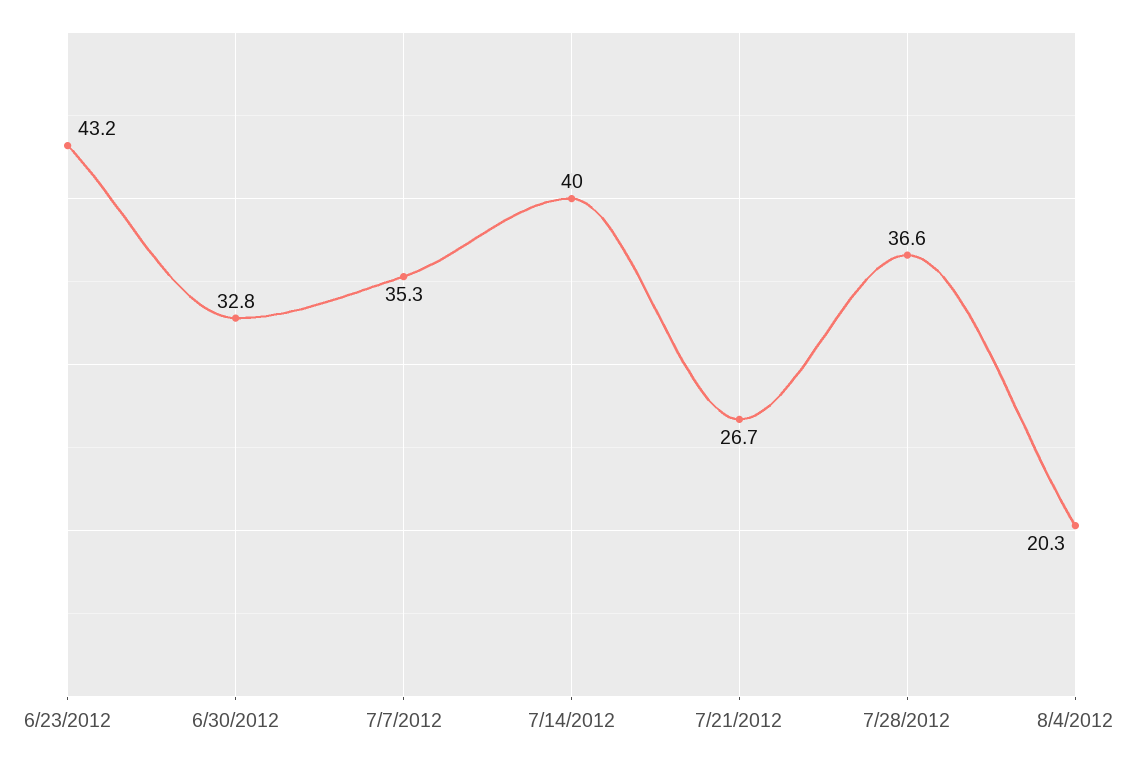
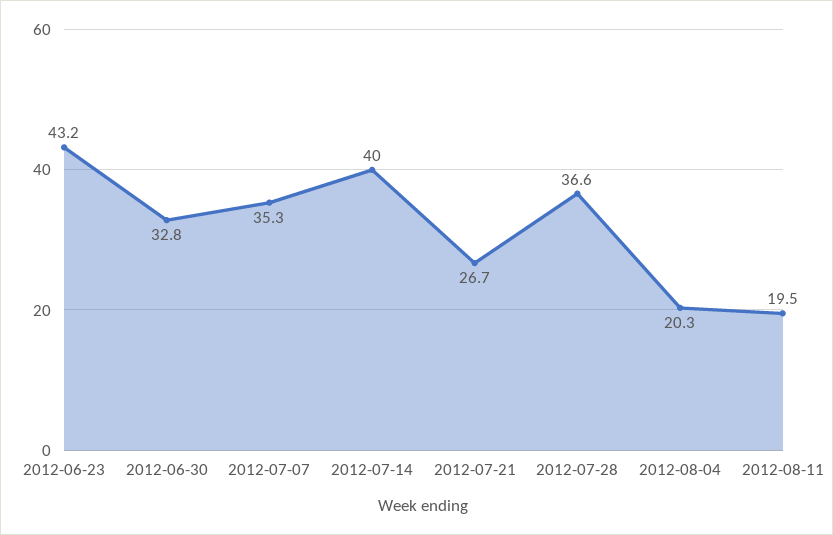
2012-08-11: none -> 19.5

